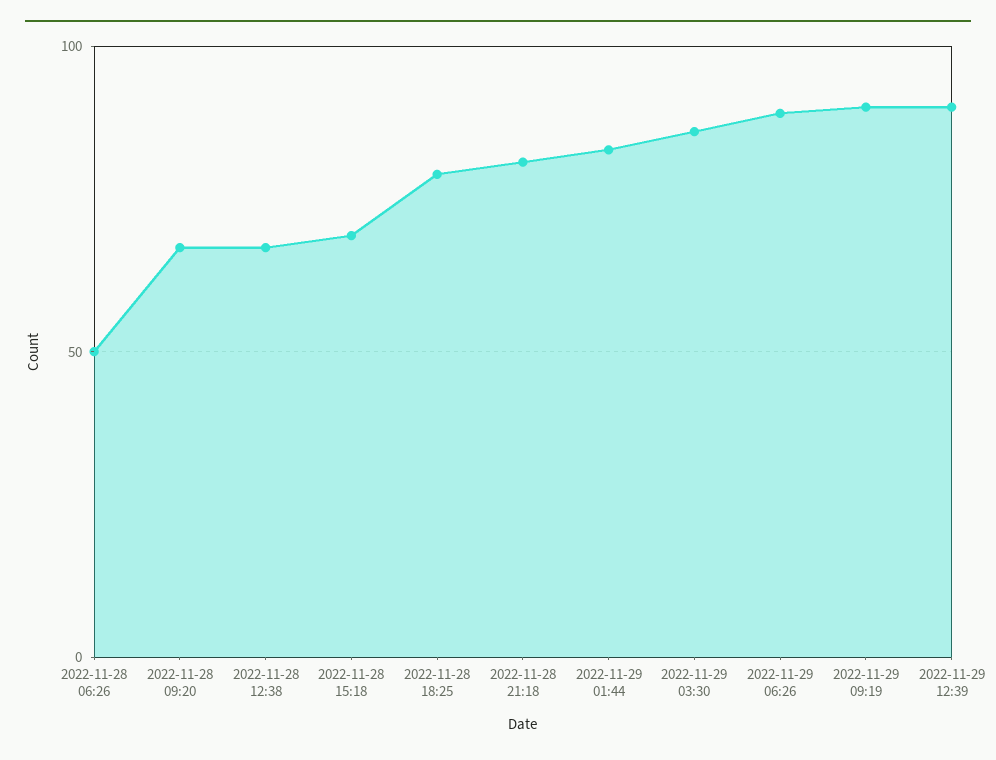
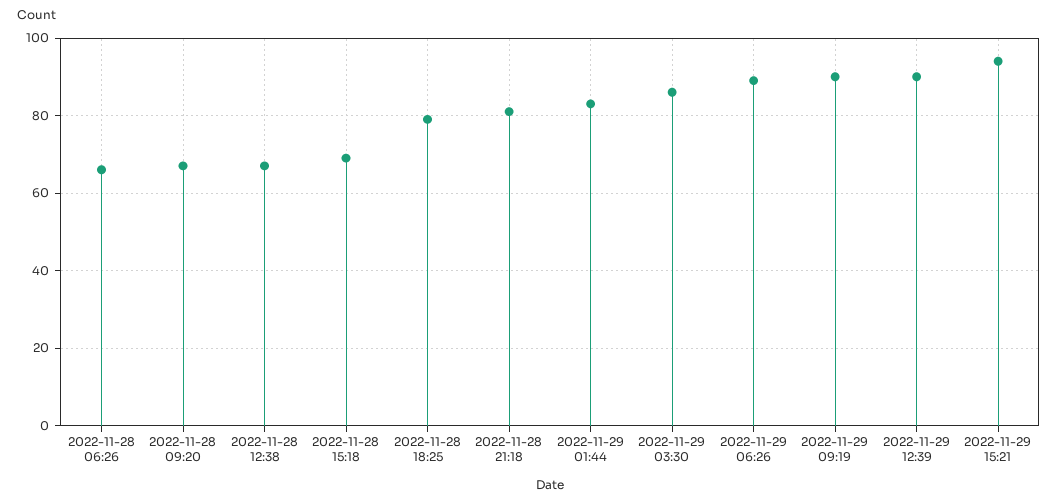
2022-11-28 06:26: 50 -> 65
2022-11-29 15:21: none -> 95

